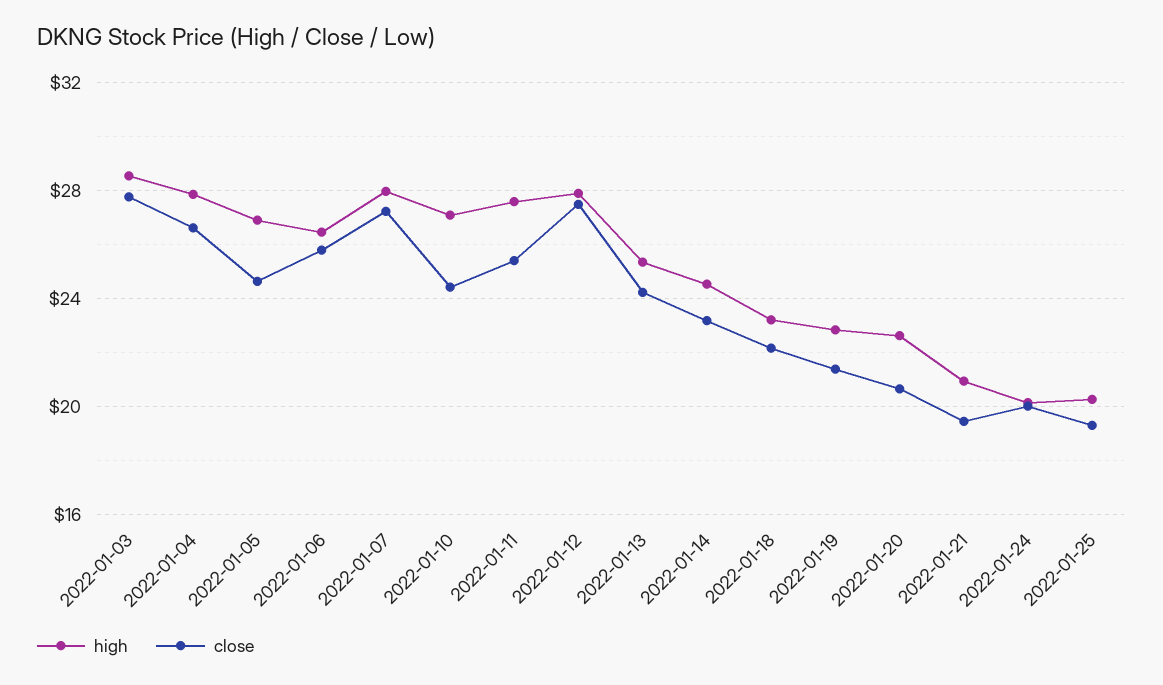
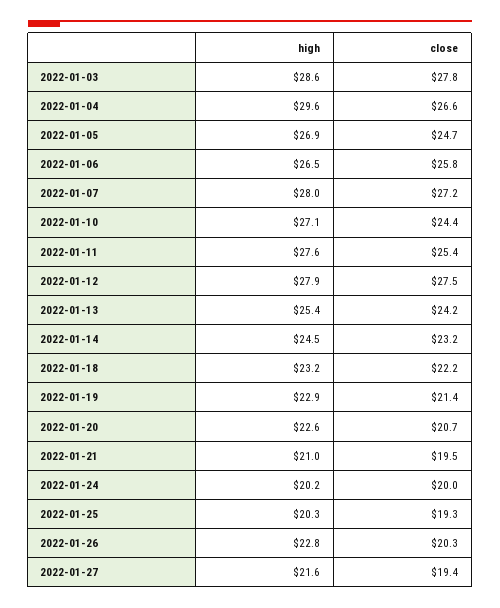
high, 2022-01-04: 28 -> 29.6
high, 2022-01-26: none -> 22.8
close, 2022-01-26: none -> 20.3
high, 2022-01-27: none -> 21.6
close, 2022-01-27: none -> 19.4

